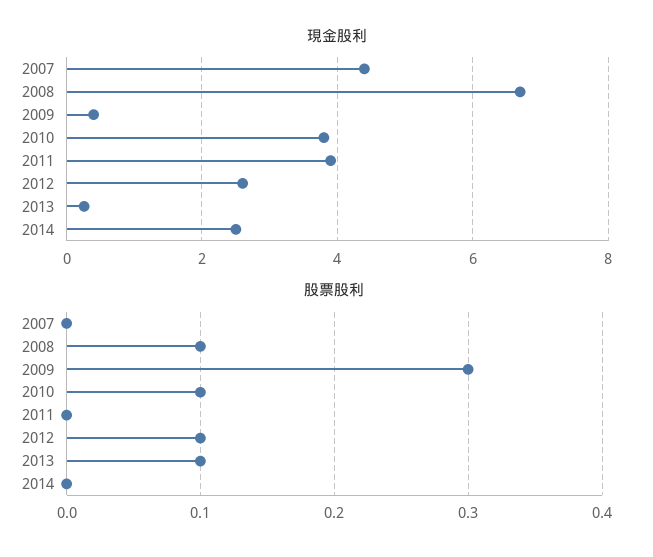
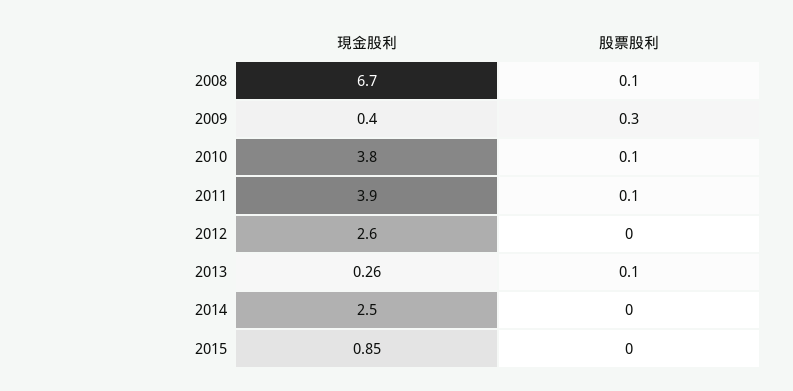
現金股利, 2007: 4.4 -> none
股票股利, 2007: 0 -> none
股票股利, 2011: 0 -> 0.1
股票股利, 2012: 0.1 -> 0
現金股利, 2015: none -> 0.85
股票股利, 2015: none -> 0

